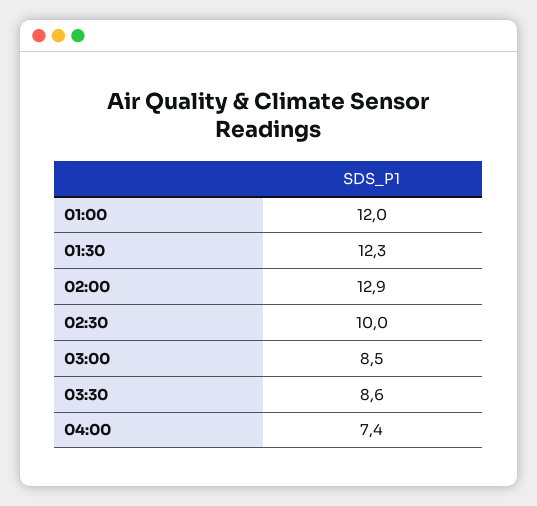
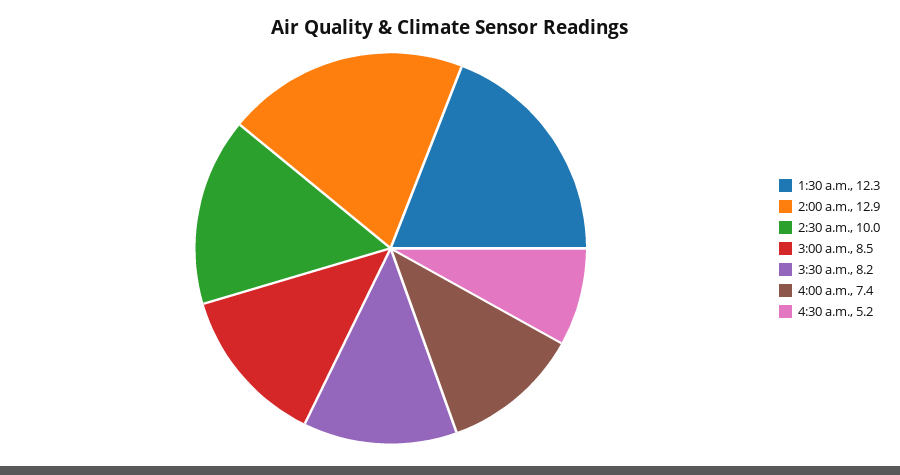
01:00: 12 -> none
03:30: 8.6 -> 8.2
4:30 a.m.: none -> 5.2

